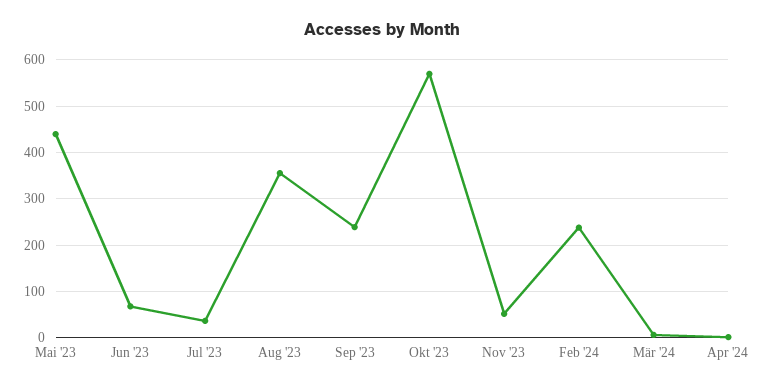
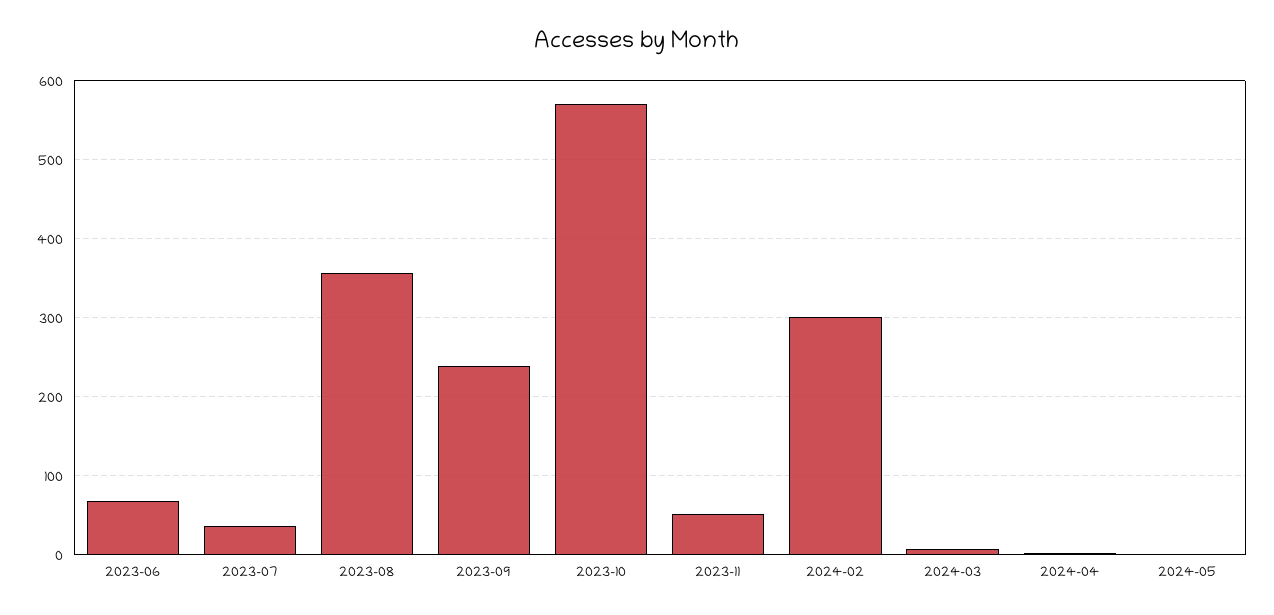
Mai '23: 440 -> none
Feb '24: 240 -> 300
2024-05: none -> 0

